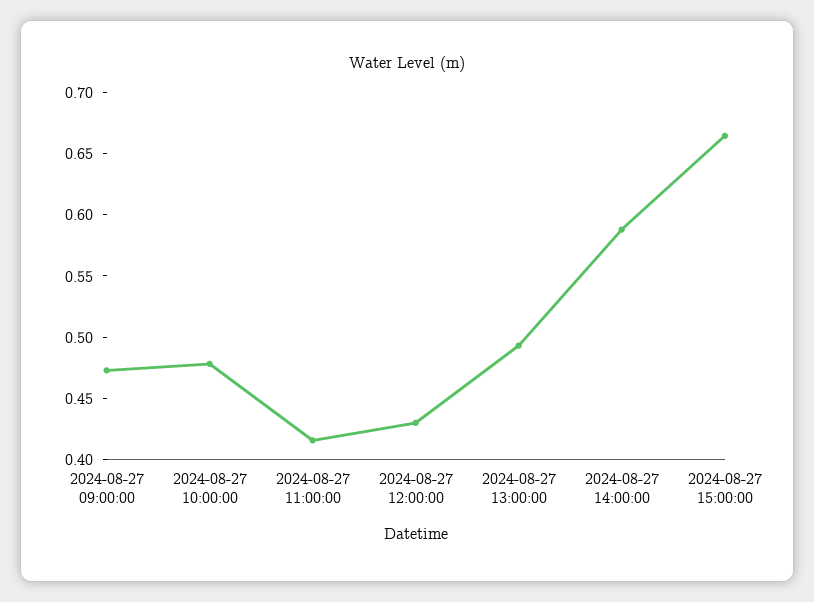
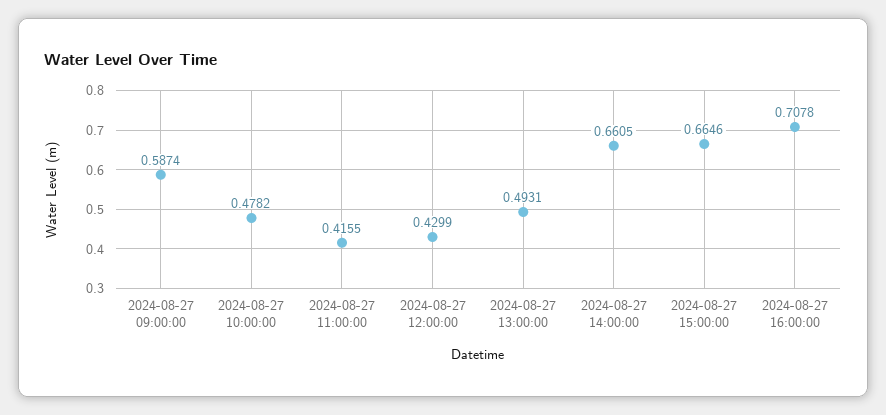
2024-08-27 09:00:00: 0.47 -> 0.5874
2024-08-27 14:00:00: 0.59 -> 0.6605
2024-08-27 16:00:00: none -> 0.7078

